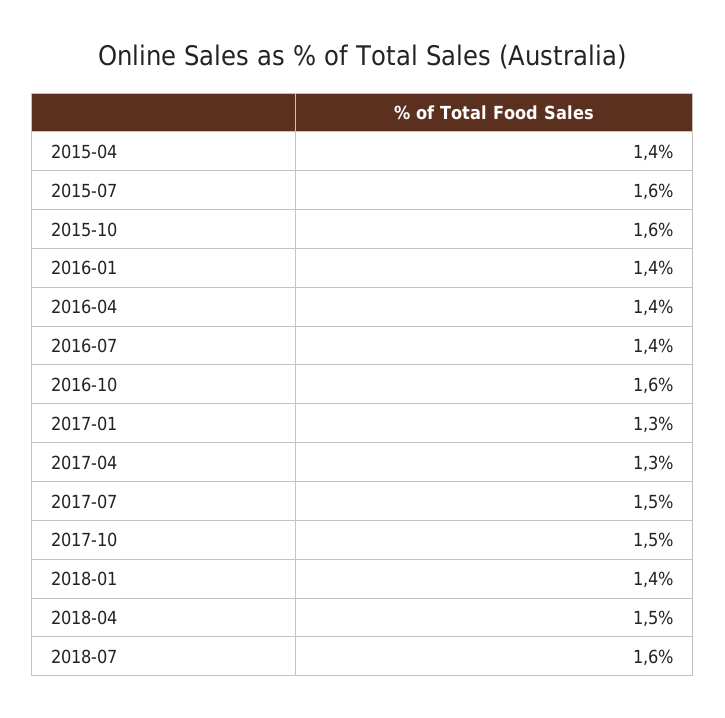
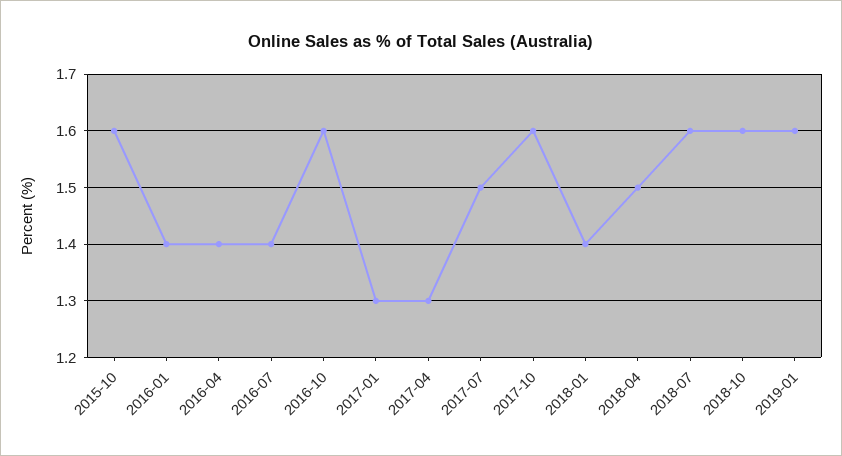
2015-04: 1.4 -> none
2015-07: 1.6 -> none
2017-10: 1.5 -> 1.6
2018-10: none -> 1.6
2019-01: none -> 1.6

